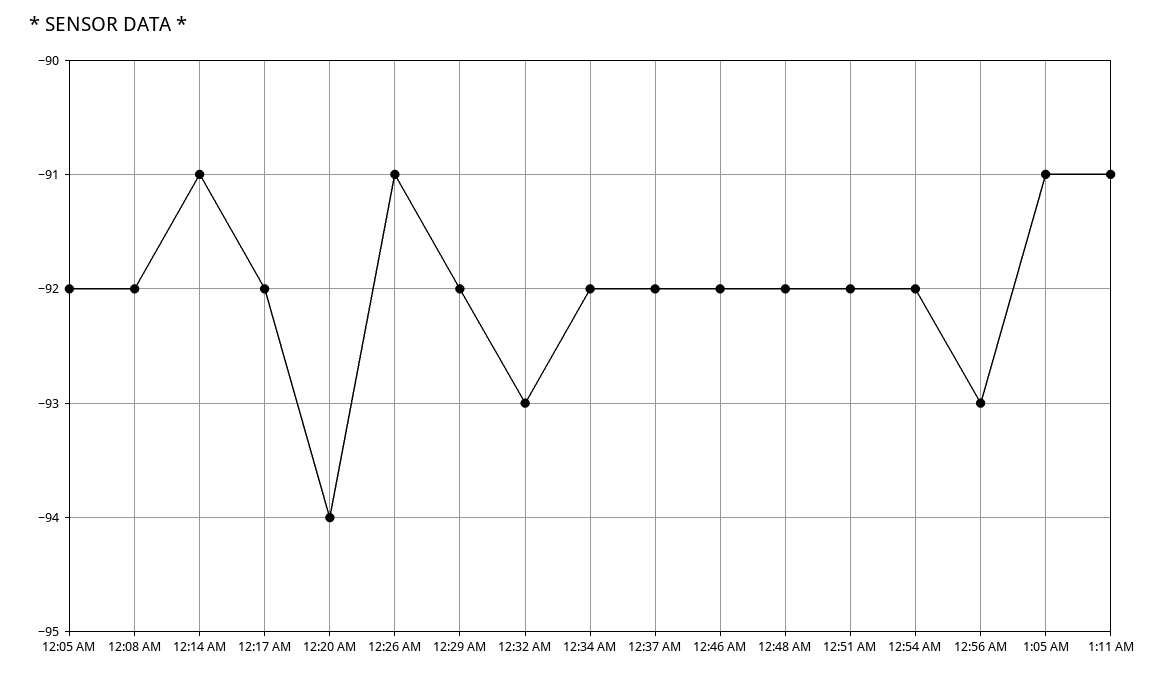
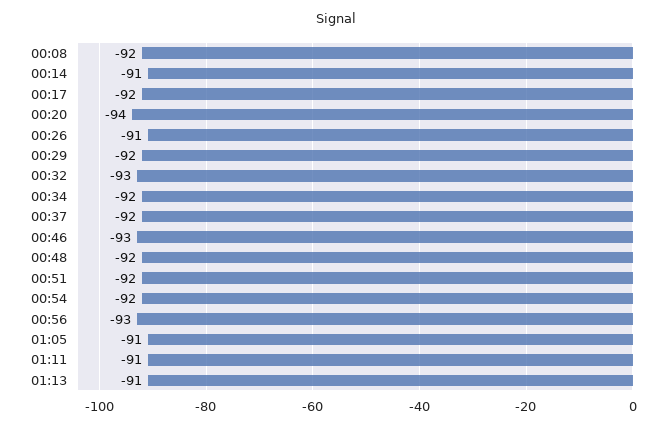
12:05 AM: -92 -> none
12:46 AM: -92 -> -93
01:13: none -> -91

